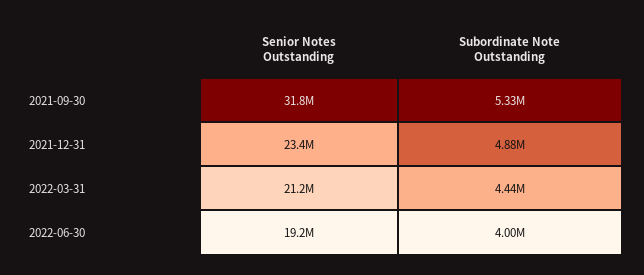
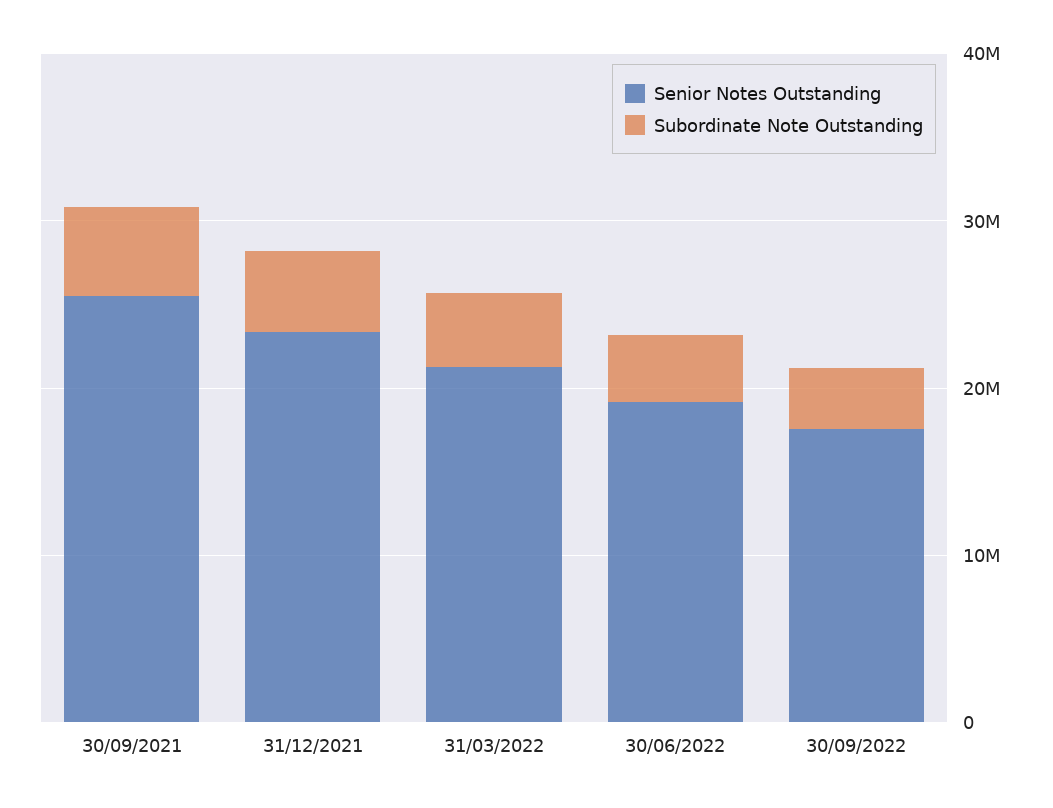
Senior Notes Outstanding, 2021-09-30: 31800000 -> 26000000
Senior Notes Outstanding, 30/09/2022: none -> 18000000
Subordinate Note Outstanding, 30/09/2022: none -> 4000000

